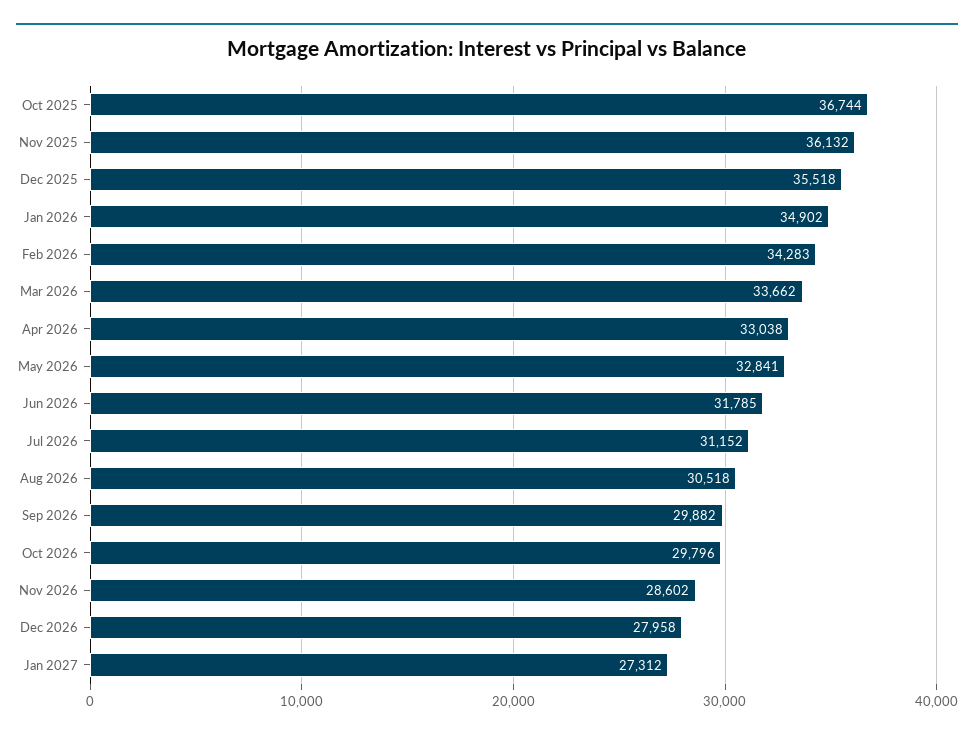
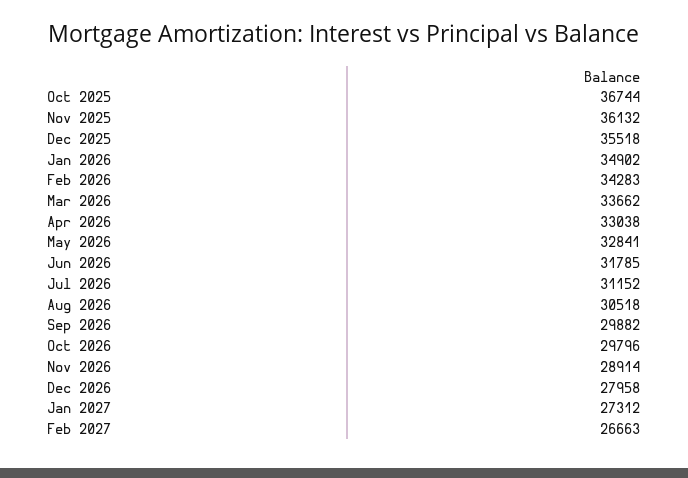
Nov 2026: 28602 -> 28914
Feb 2027: none -> 26663

